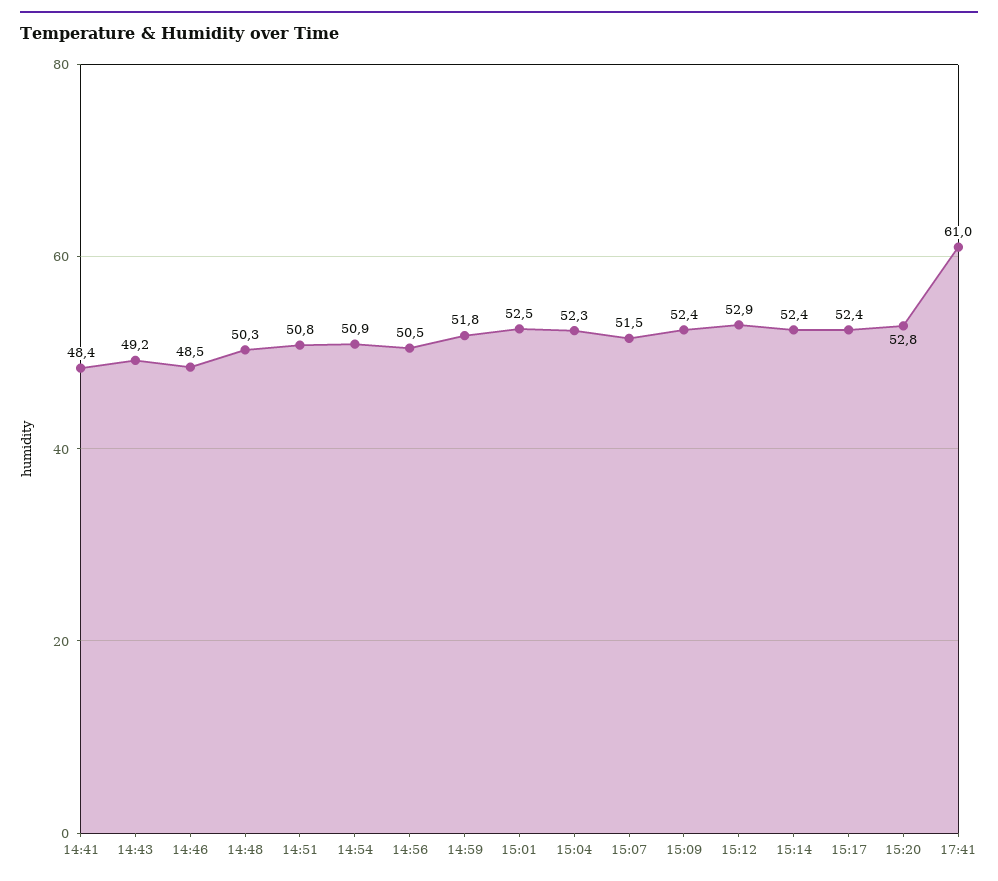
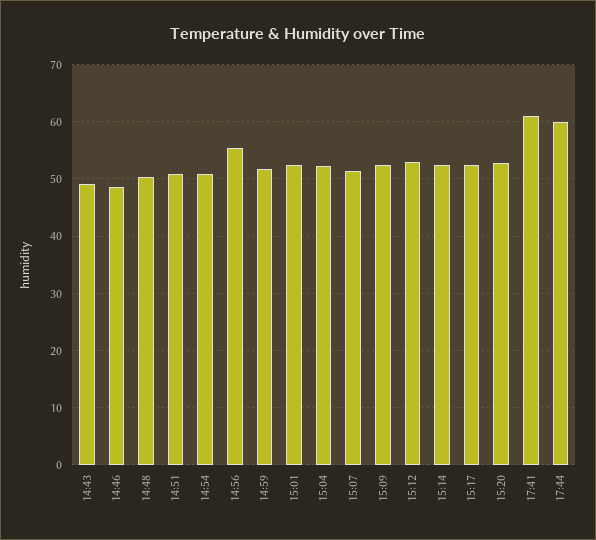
14:41: 48.4 -> none
14:56: 50.5 -> 56
17:44: none -> 60

